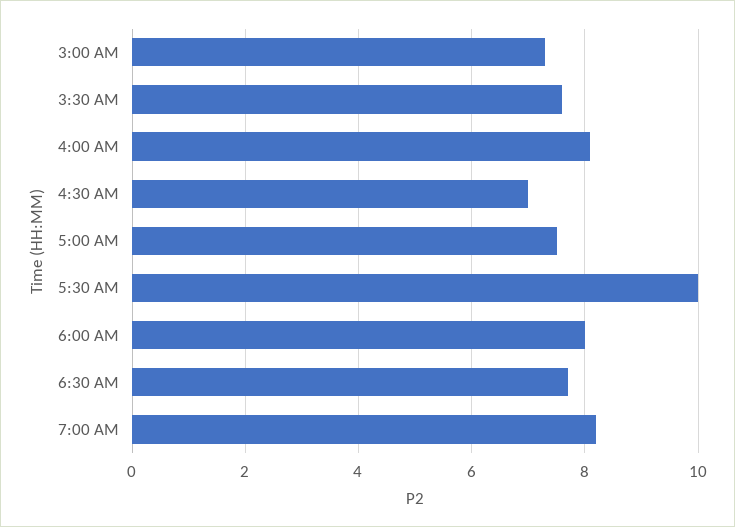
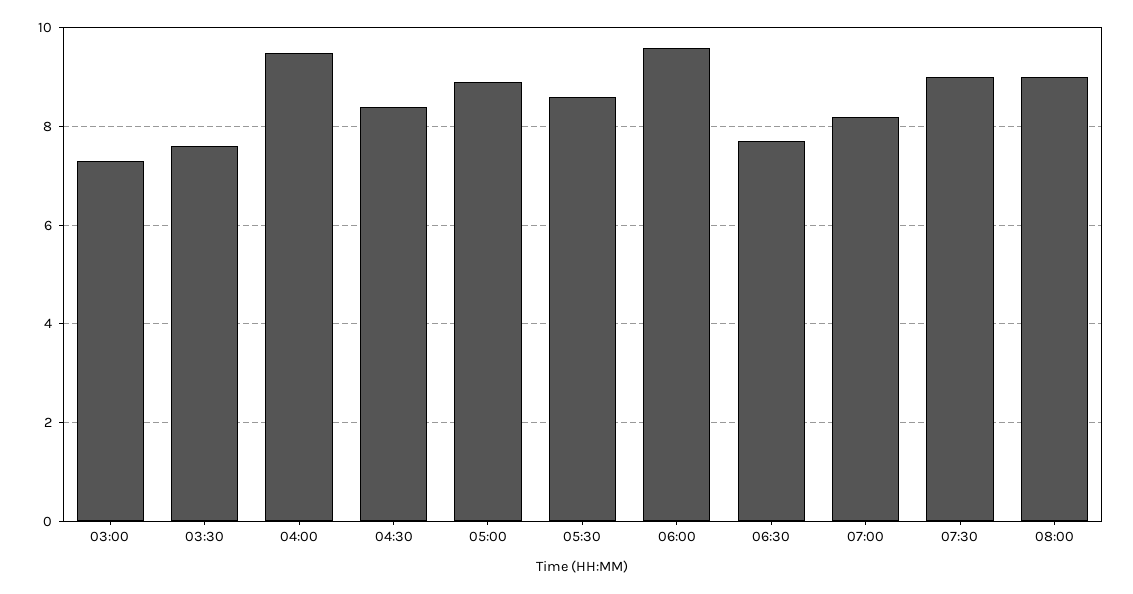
4:00 AM: 8 -> 9.5
4:30 AM: 7 -> 8.5
5:00 AM: 7.5 -> 9
5:30 AM: 10 -> 8.5
6:00 AM: 8 -> 9.5
07:30: none -> 9
08:00: none -> 9

